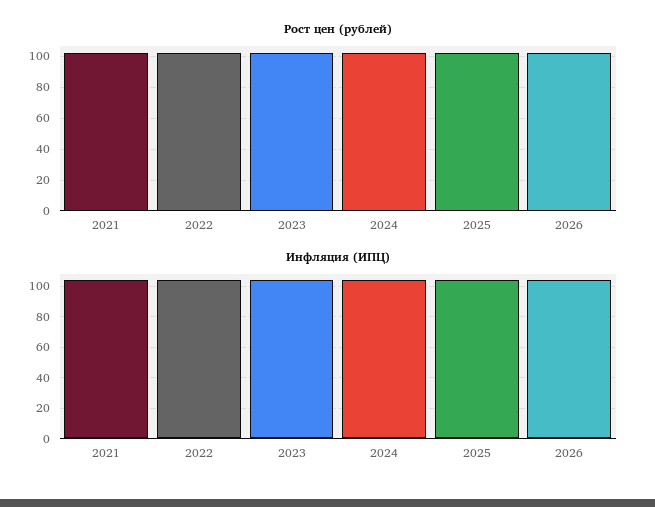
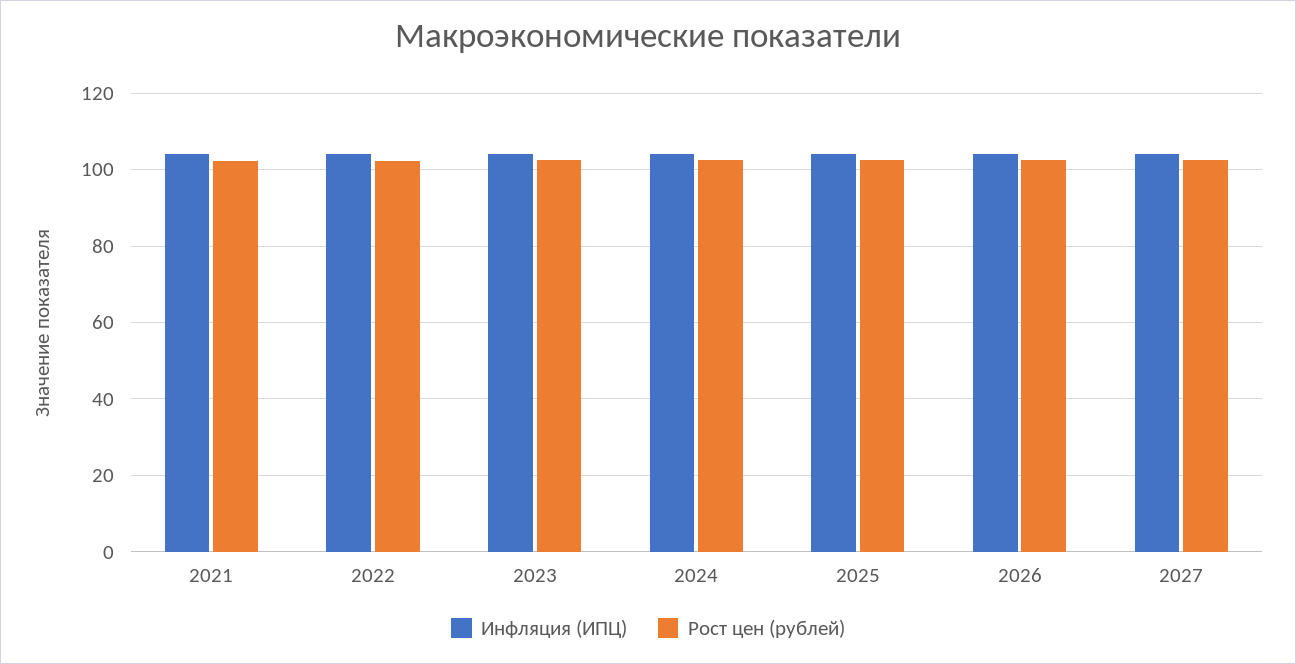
Инфляция (ИПЦ), 2027: none -> 104
Рост цен (рублей), 2027: none -> 102

